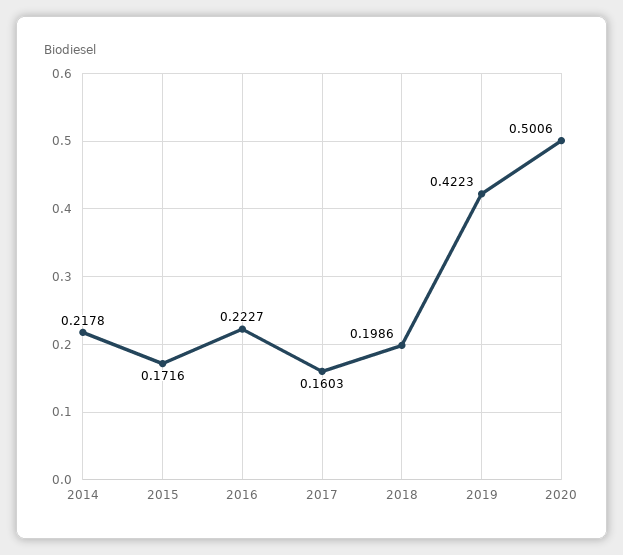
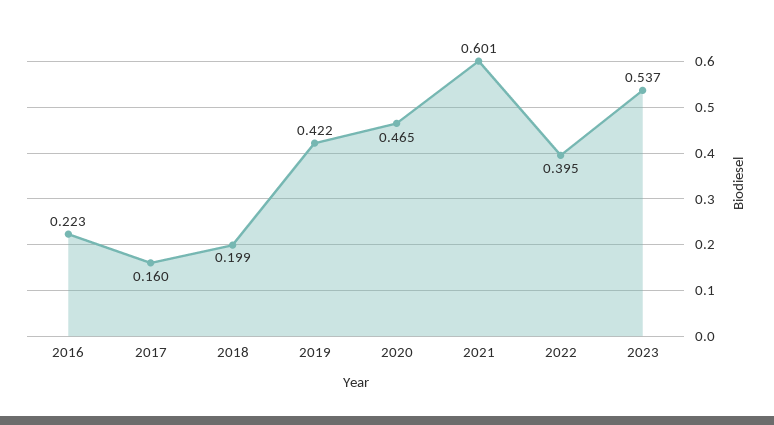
2014: 0.2178 -> none
2015: 0.1716 -> none
2020: 0.5006 -> 0.465
2021: none -> 0.601
2022: none -> 0.395
2023: none -> 0.537

